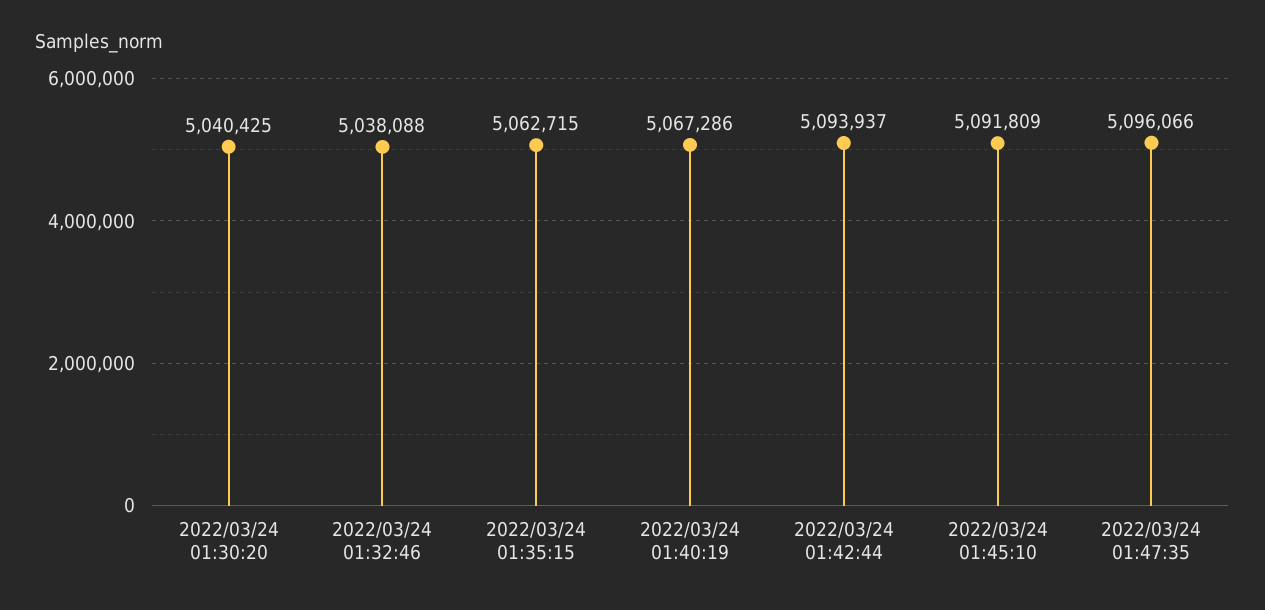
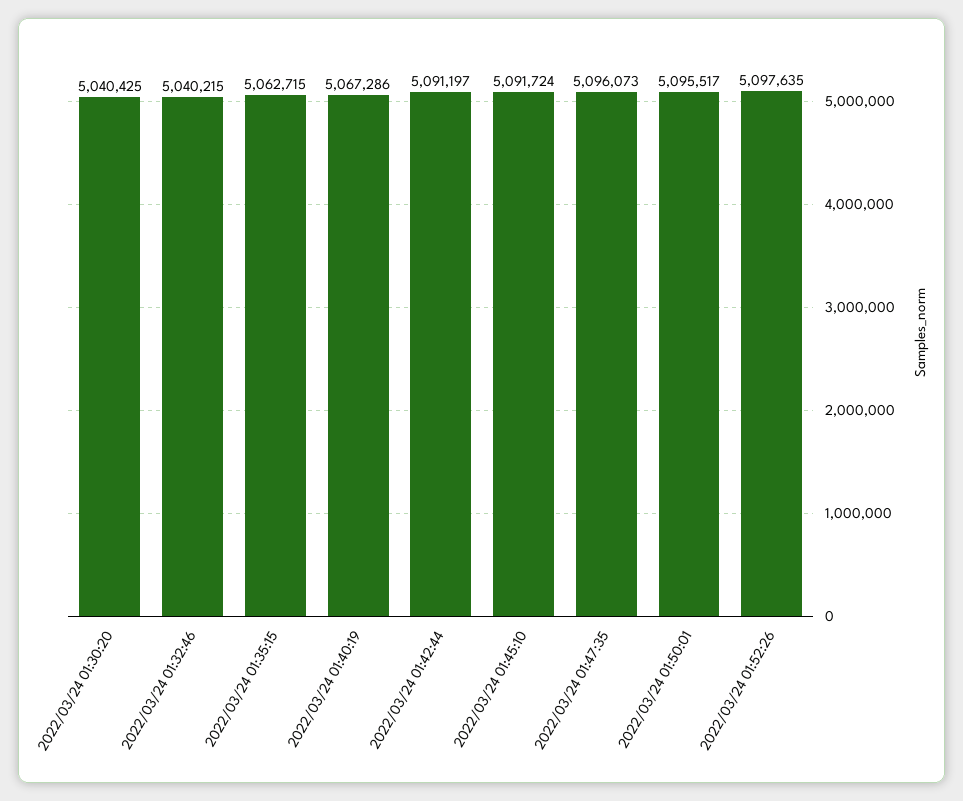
2022/03/24 01:32:46: 5038088 -> 5040215
2022/03/24 01:42:44: 5093937 -> 5091197
2022/03/24 01:45:10: 5091809 -> 5091724
2022/03/24 01:47:35: 5096066 -> 5096073
2022/03/24 01:50:01: none -> 5095517
2022/03/24 01:52:26: none -> 5097635

